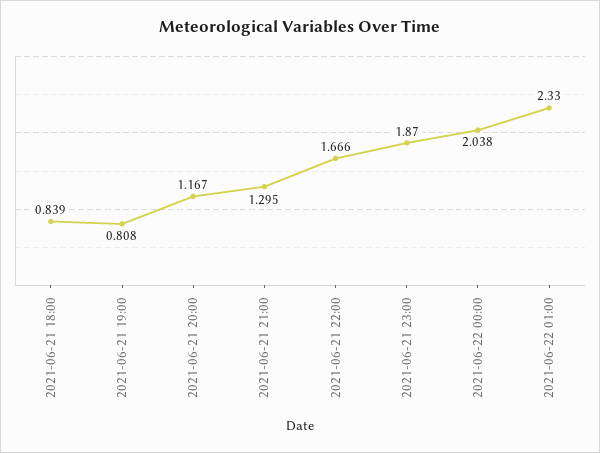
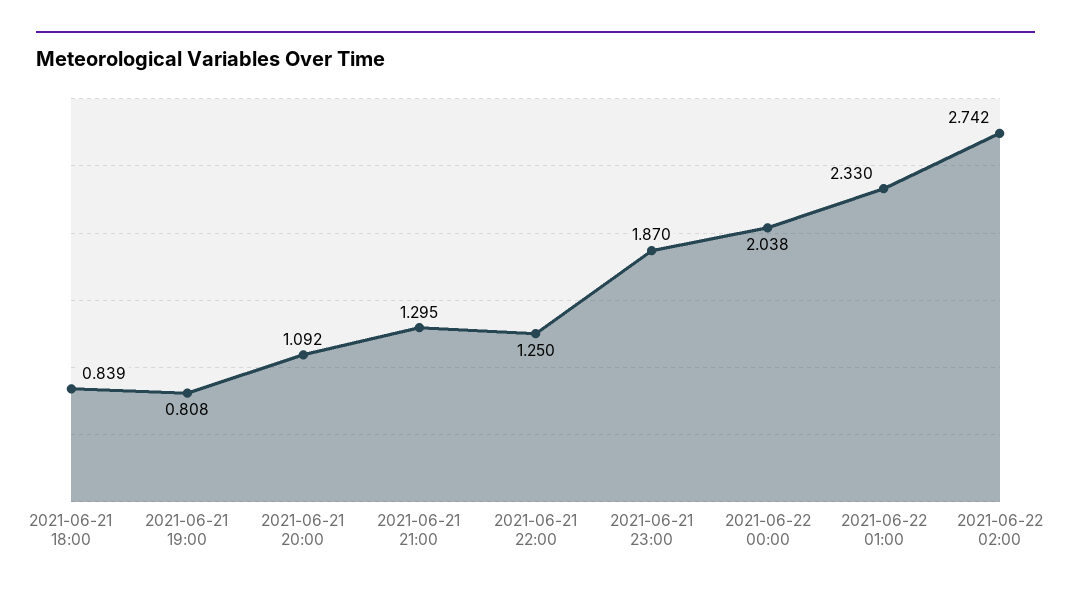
2021-06-21 20:00: 1.167 -> 1.092
2021-06-21 22:00: 1.666 -> 1.25
2021-06-22 02:00: none -> 2.742

